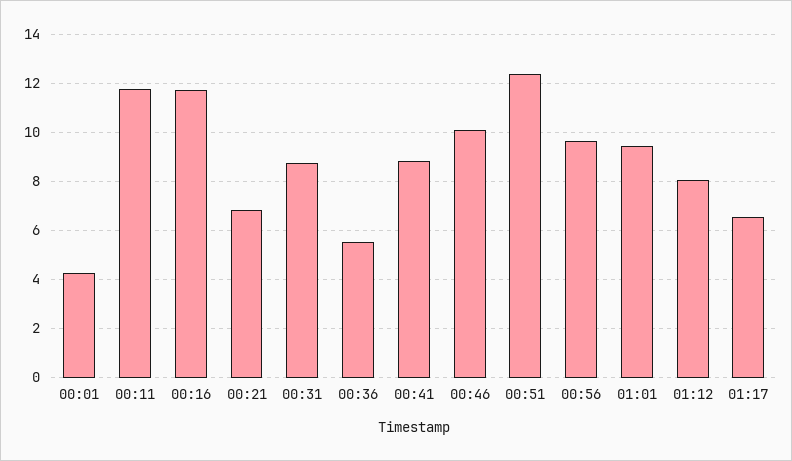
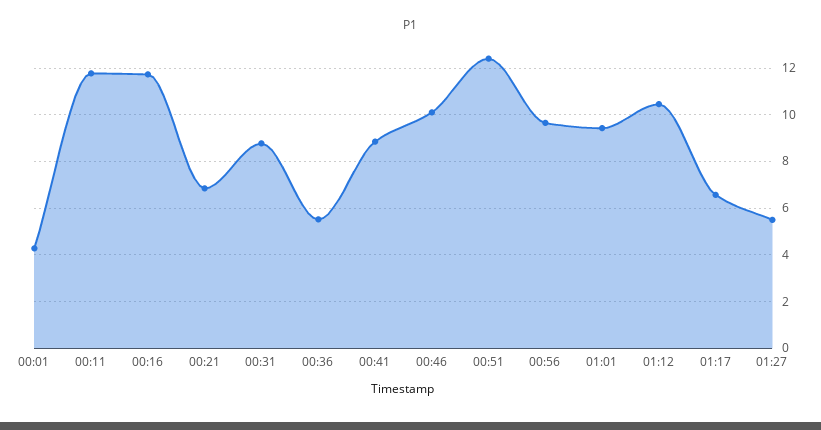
01:12: 8 -> 10.5
01:27: none -> 5.5

